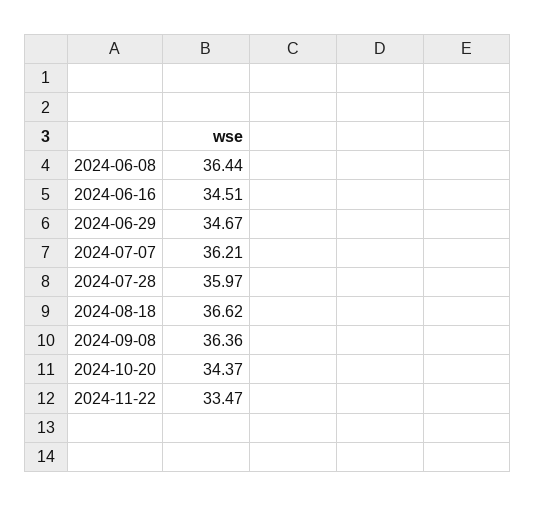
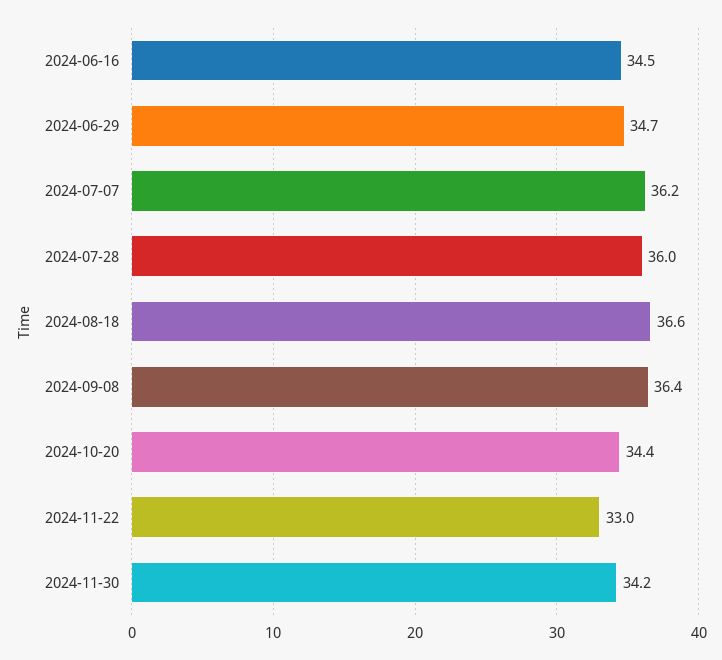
2024-06-08: 36.44 -> none
2024-11-22: 33.47 -> 33
2024-11-30: none -> 34.2

